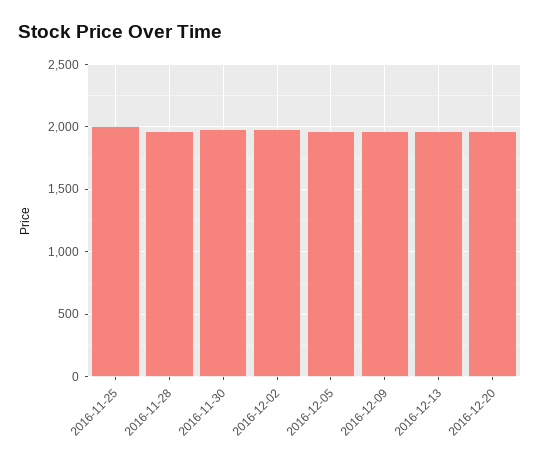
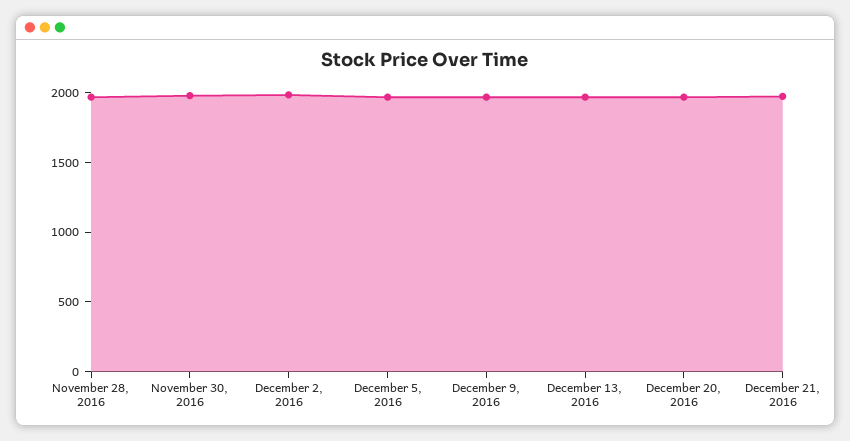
2016-11-25: 2000 -> none
December 21, 2016: none -> 2000

